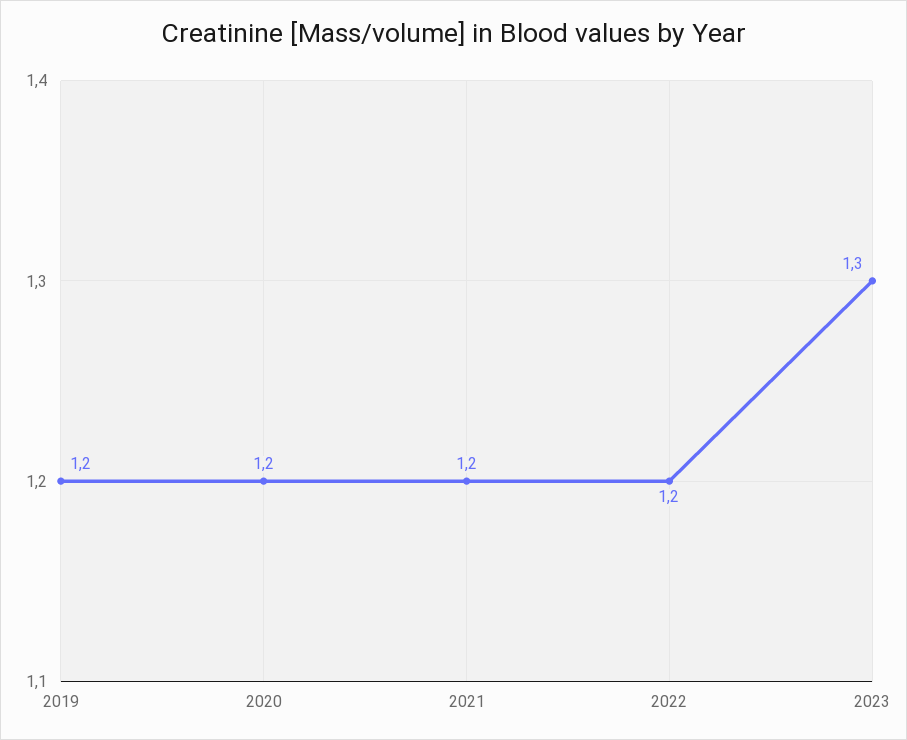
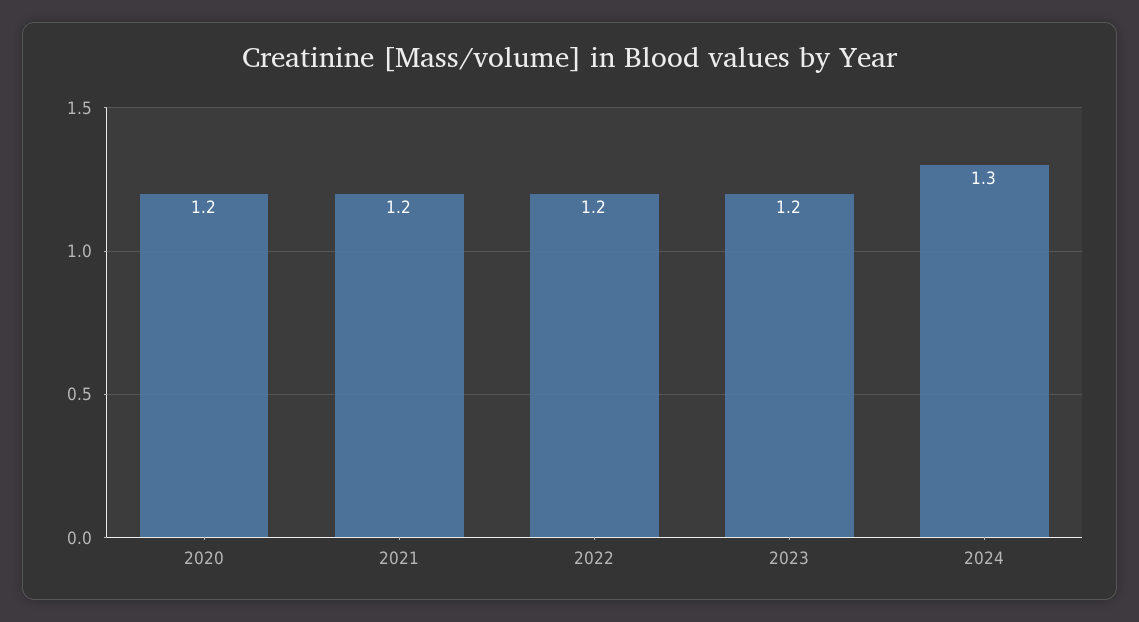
2019: 1.2 -> none
2023: 1.3 -> 1.2
2024: none -> 1.3

